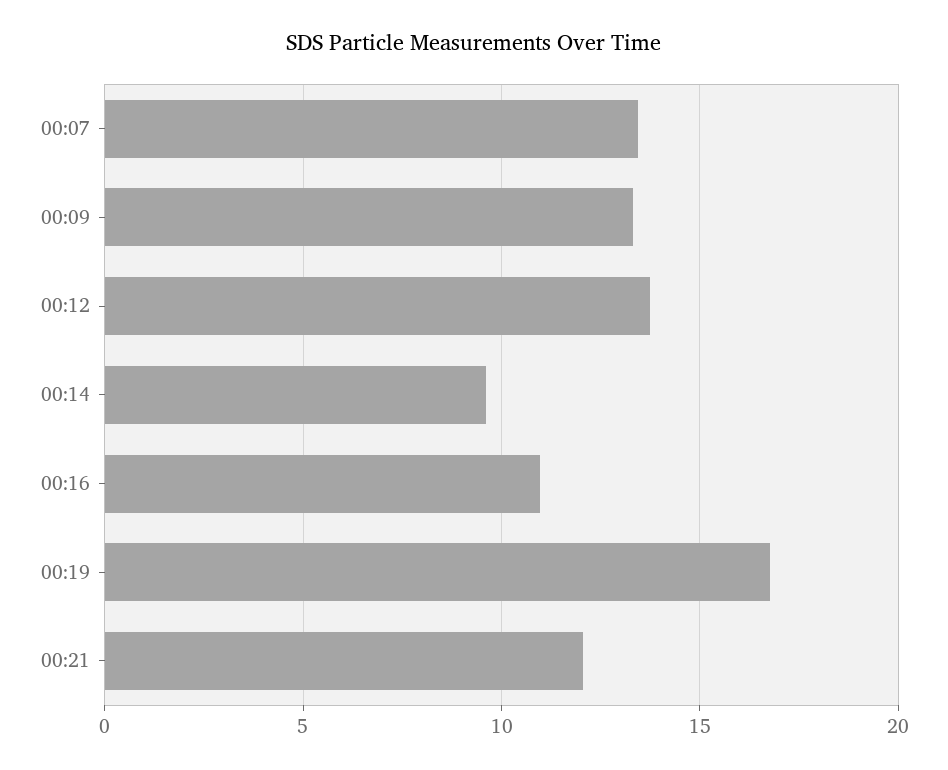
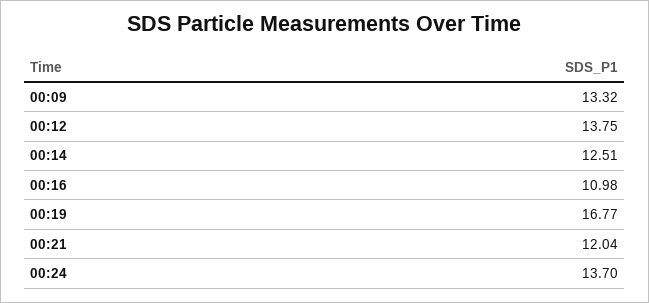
00:07: 13.5 -> none
00:14: 9.5 -> 12.51
00:24: none -> 13.7

